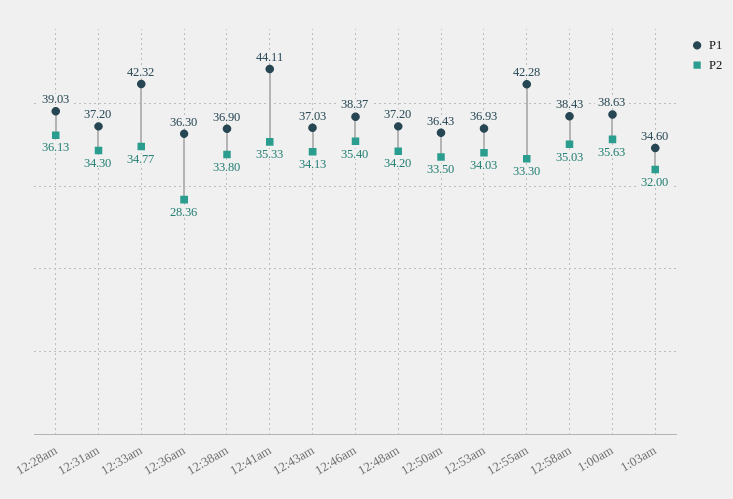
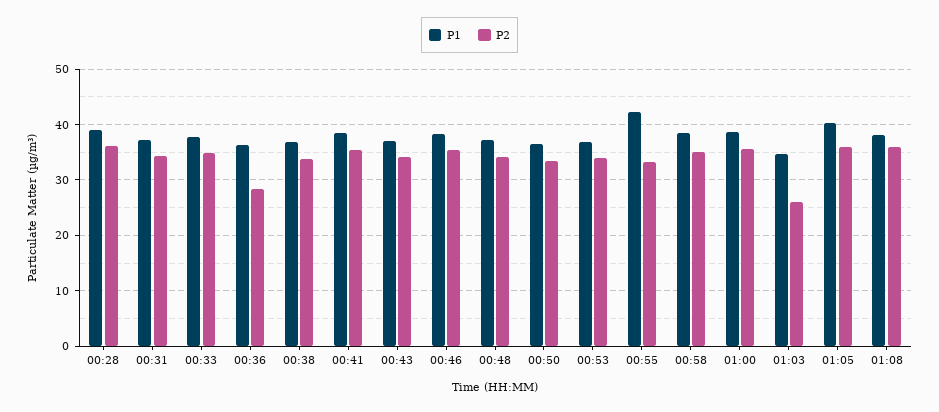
P1, 12:33am: 42.32 -> 38
P1, 12:41am: 44.11 -> 38
P2, 1:03am: 32 -> 26
P1, 01:05: none -> 40
P2, 01:05: none -> 36
P1, 01:08: none -> 38
P2, 01:08: none -> 36

